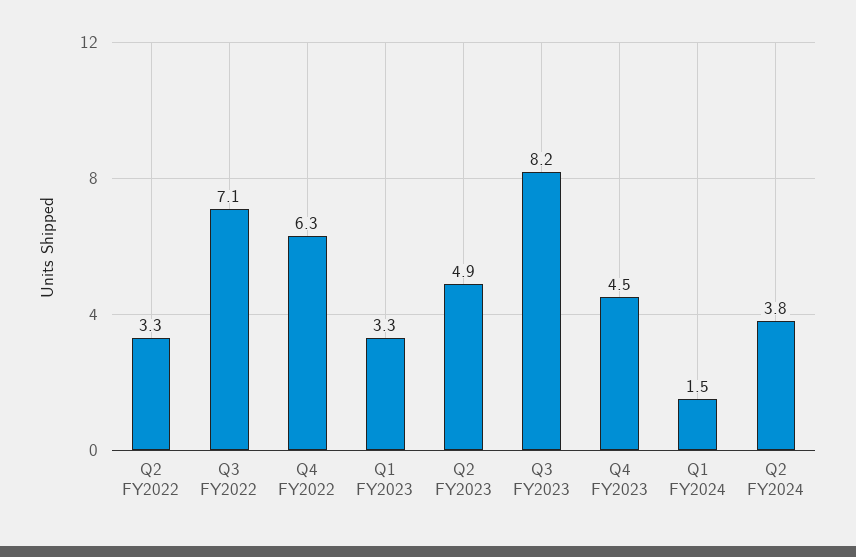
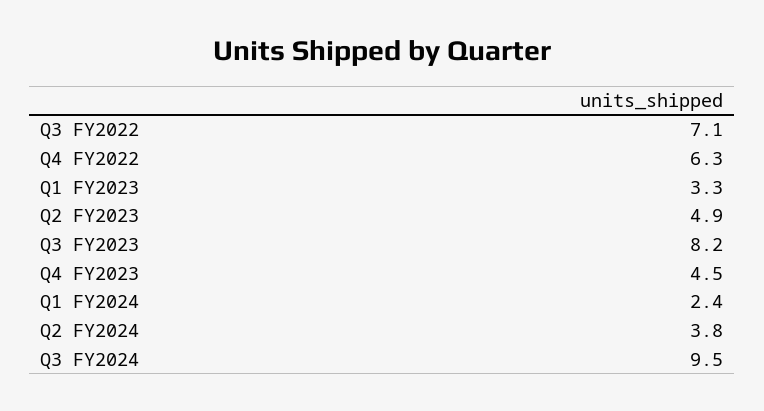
Q2 FY2022: 3.3 -> none
Q1 FY2024: 1.5 -> 2.4
Q3 FY2024: none -> 9.5

